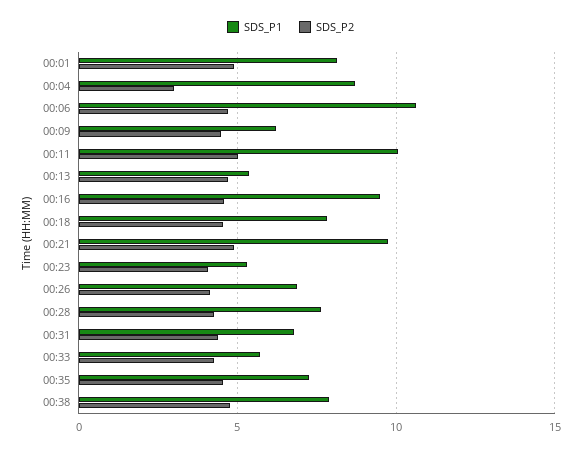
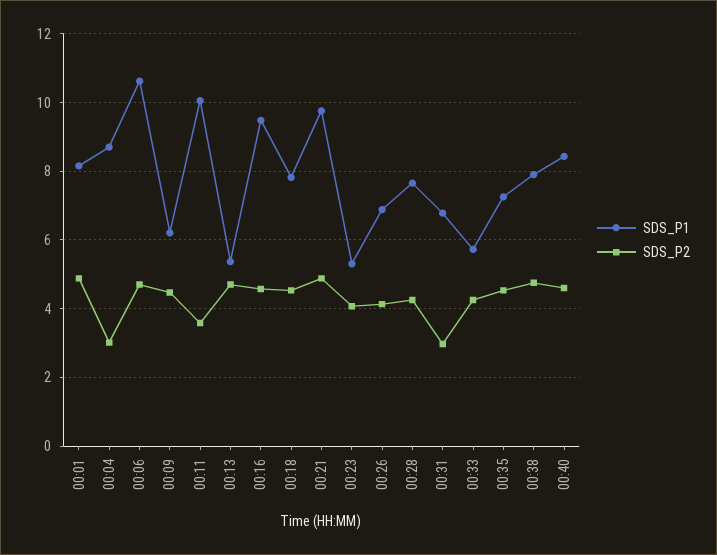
SDS_P2, 00:11: 5 -> 3.6
SDS_P2, 00:31: 4.5 -> 3
SDS_P1, 00:40: none -> 8.4
SDS_P2, 00:40: none -> 4.6

